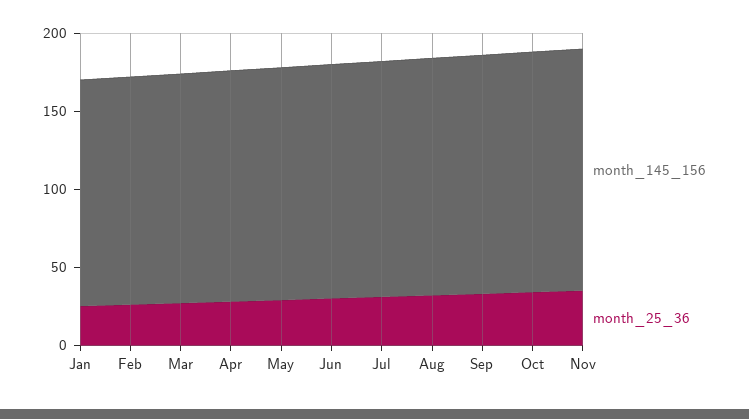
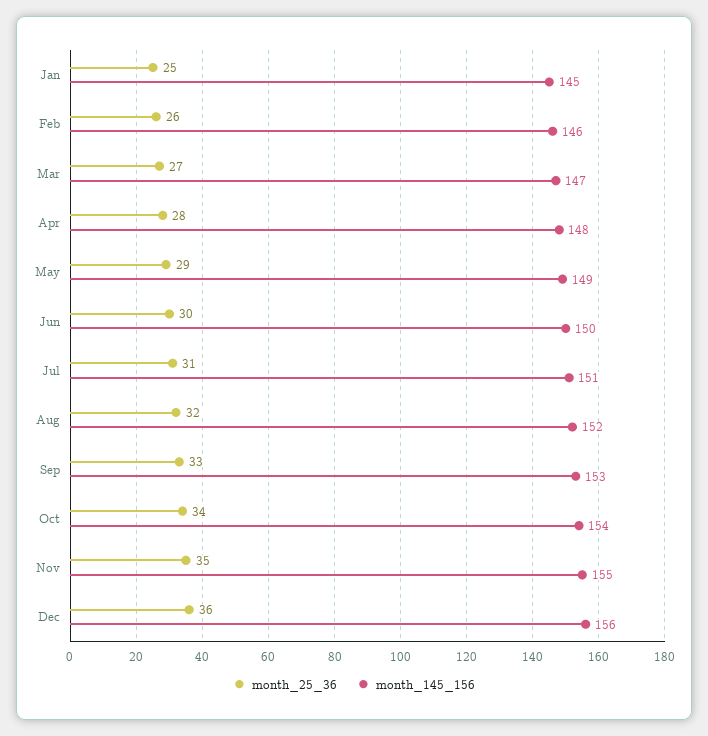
month_25_36, Dec: none -> 36
month_145_156, Dec: none -> 156

